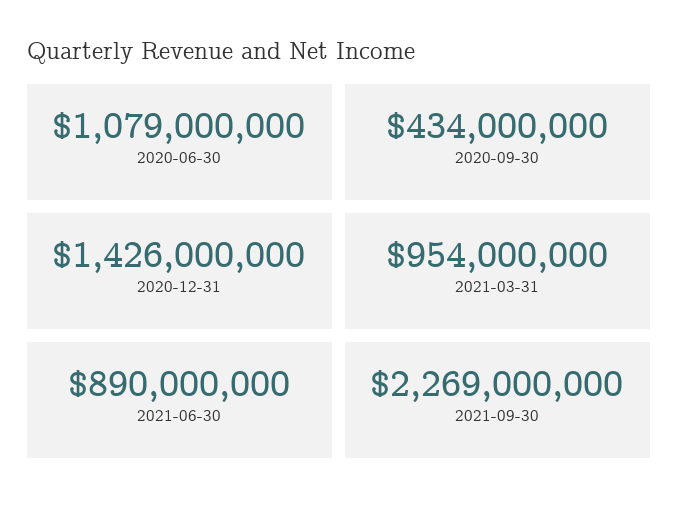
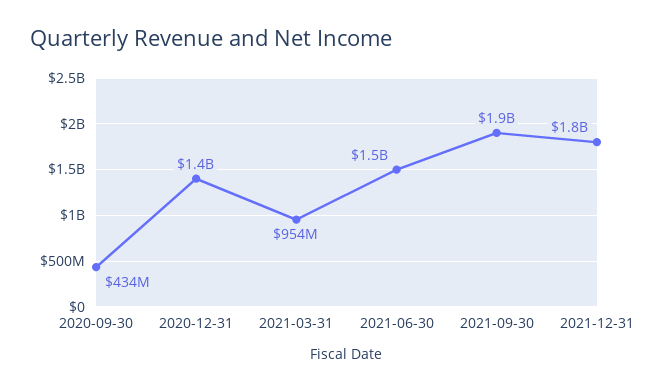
2020-06-30: 1079000000 -> none
2021-06-30: 890000000 -> 1500000000
2021-09-30: 2269000000 -> 1900000000
2021-12-31: none -> 1800000000

